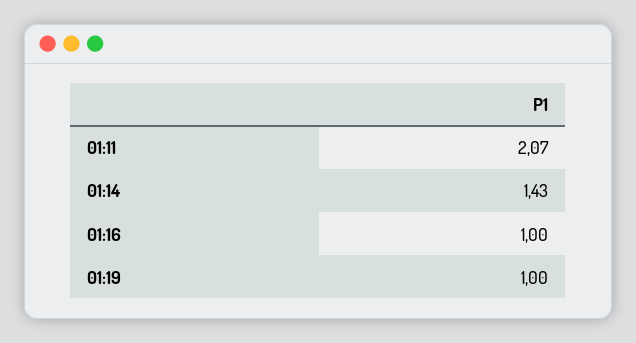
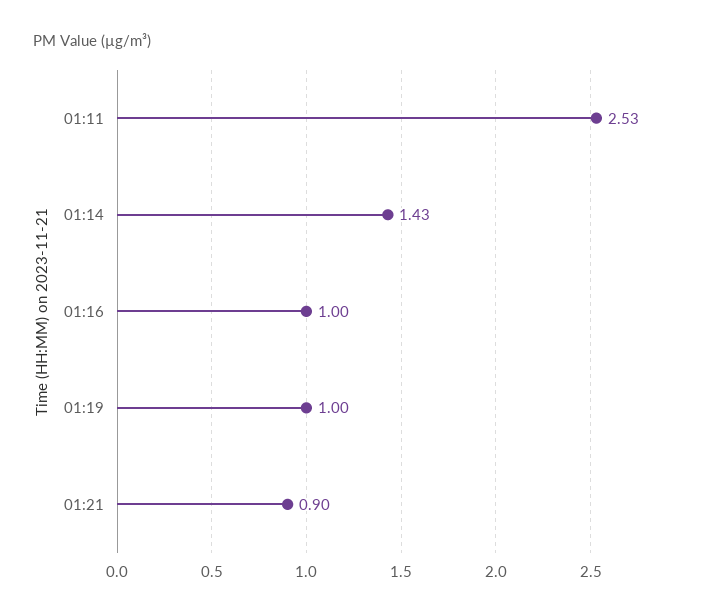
01:11: 2.07 -> 2.53
01:21: none -> 0.9

